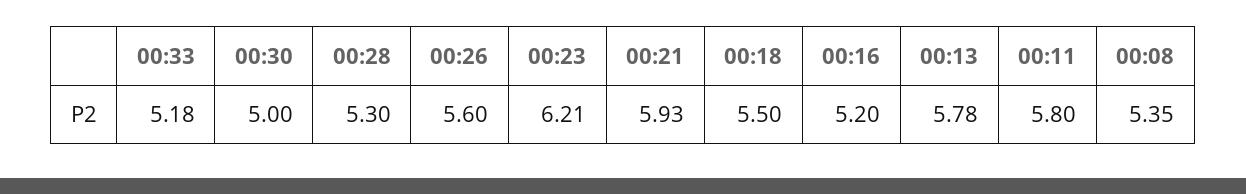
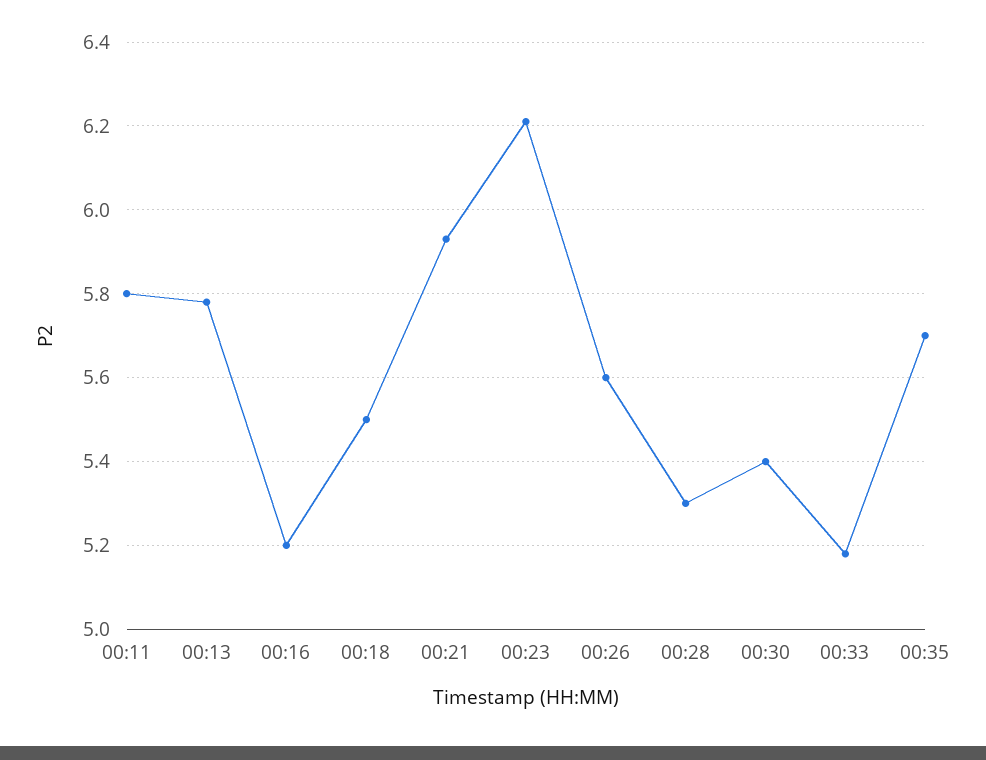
00:30: 5 -> 5.4
00:08: 5.35 -> none
00:35: none -> 5.7

